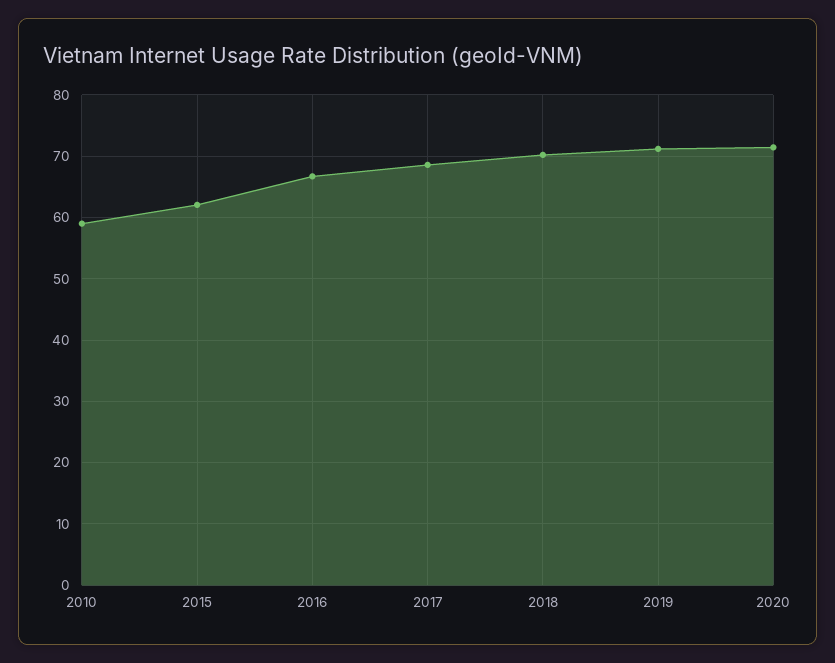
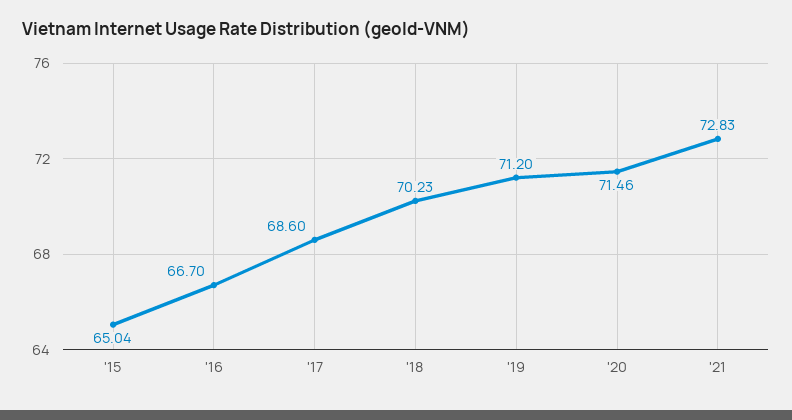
2010: 59 -> none
2015: 62 -> 65.04
'21: none -> 72.83

